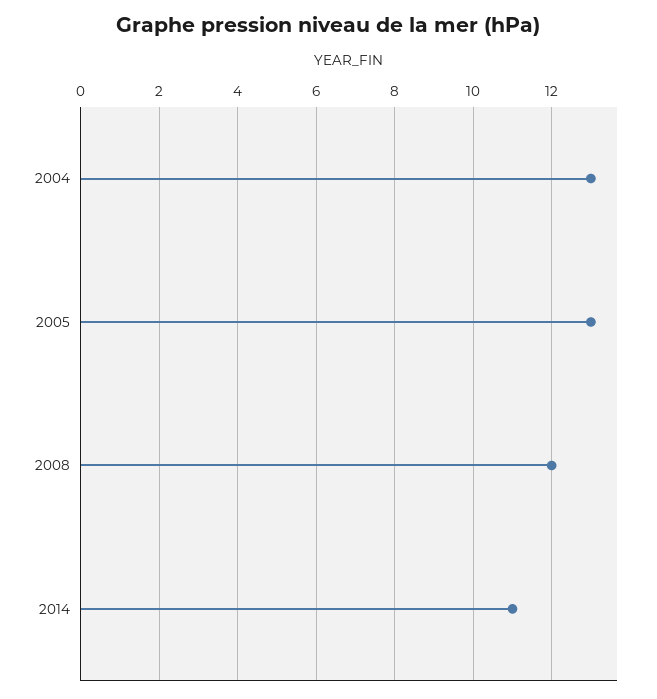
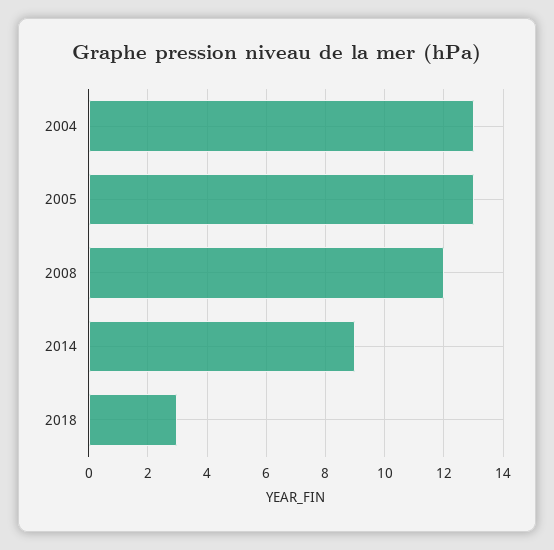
2014: 11 -> 9
2018: none -> 3

